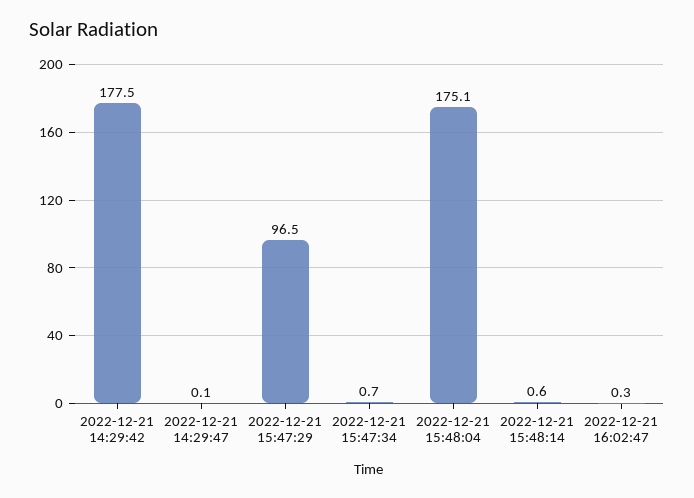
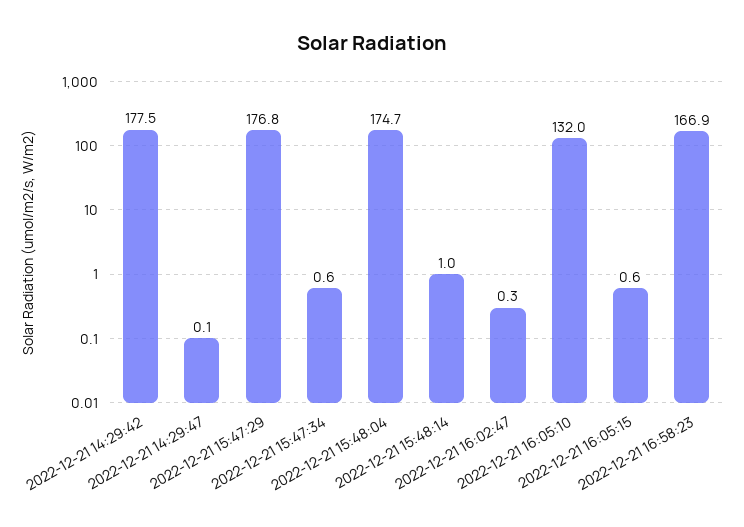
2022-12-21 15:47:29: 96.5 -> 176.8
2022-12-21 15:47:34: 0.7 -> 0.6
2022-12-21 15:48:04: 175.1 -> 174.7
2022-12-21 15:48:14: 0.6 -> 1
2022-12-21 16:05:10: none -> 132
2022-12-21 16:05:15: none -> 0.6
2022-12-21 16:58:23: none -> 166.9

